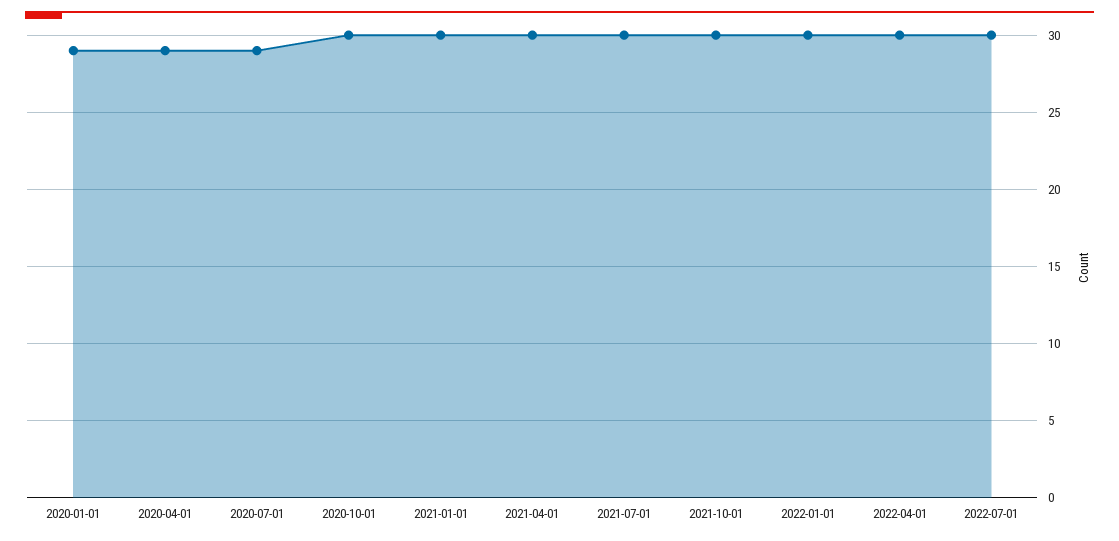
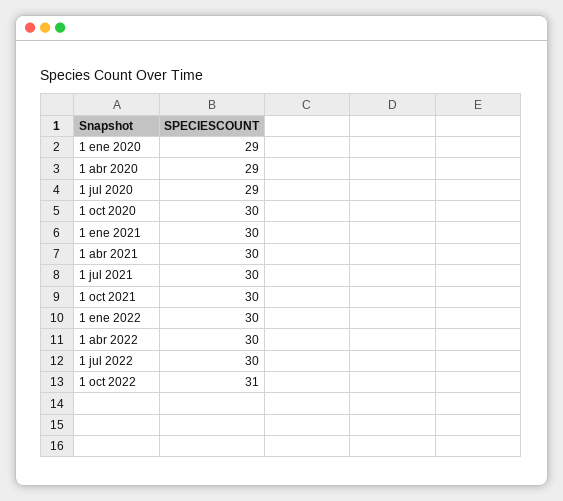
1 oct 2022: none -> 31

